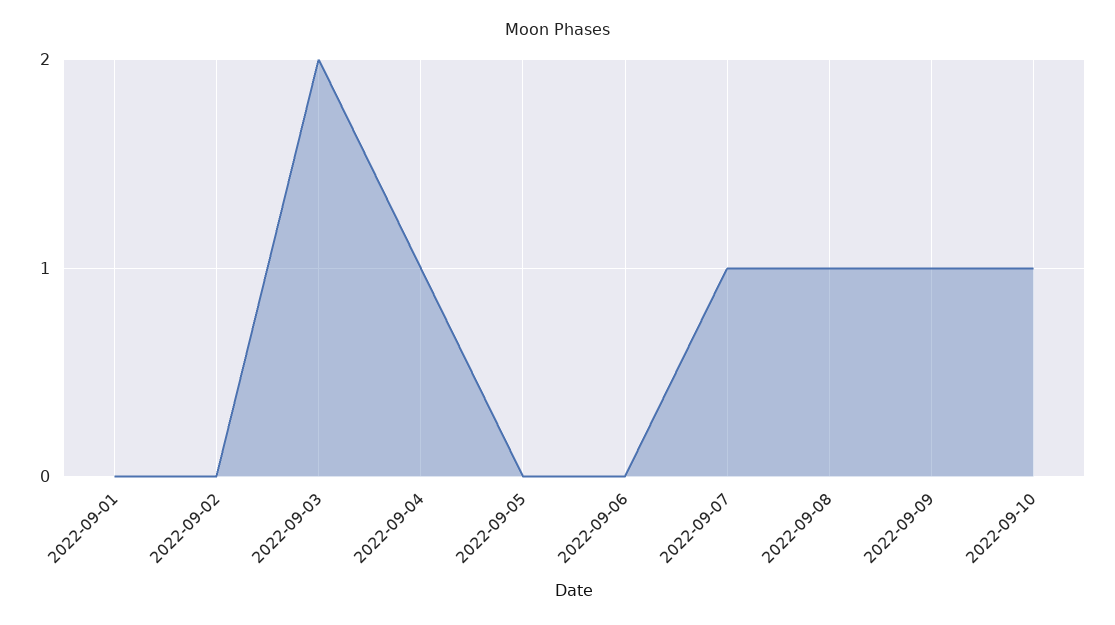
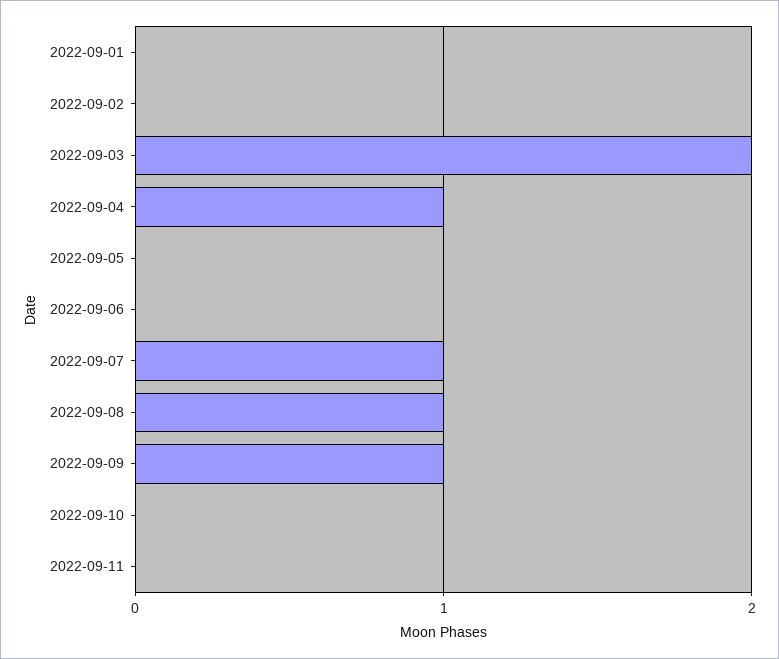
2022-09-10: 1 -> 0
2022-09-11: none -> 0

